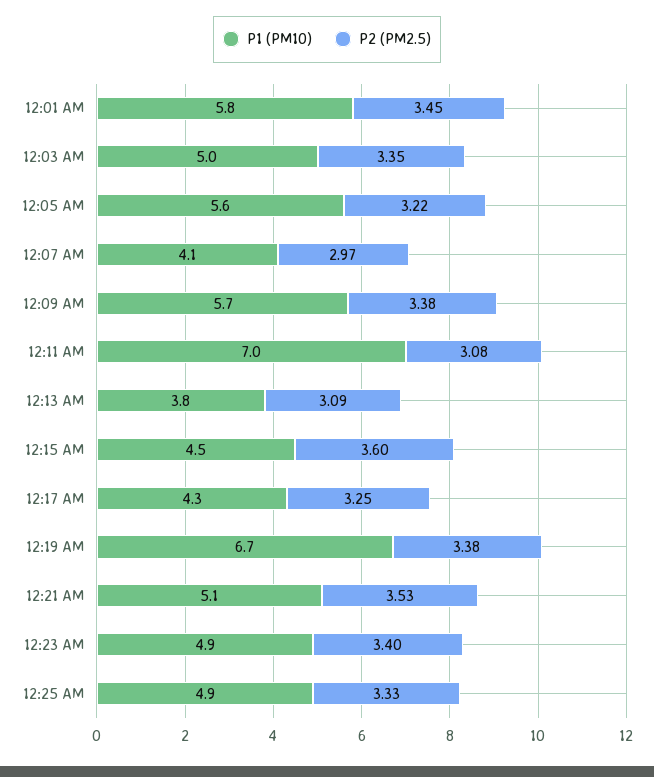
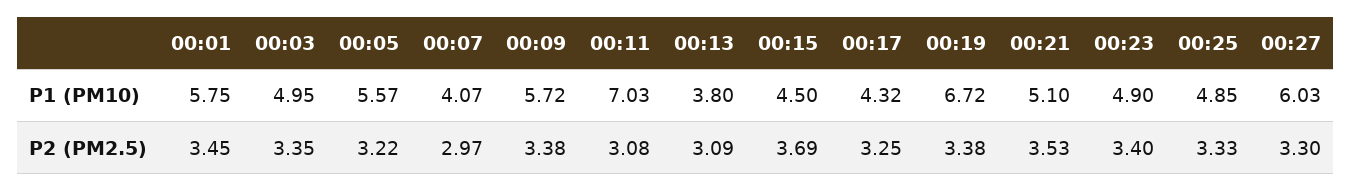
P2 (PM2.5), 12:15 AM: 3.6 -> 3.69
P1 (PM10), 00:27: none -> 6.03
P2 (PM2.5), 00:27: none -> 3.3

